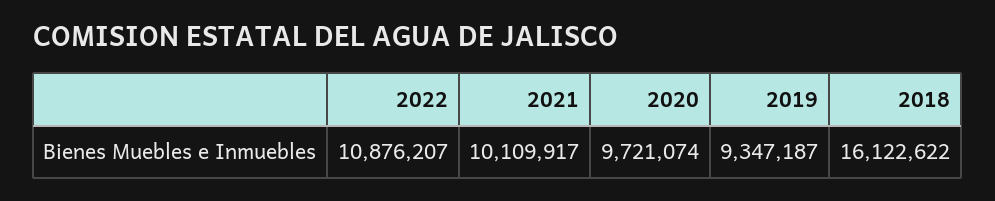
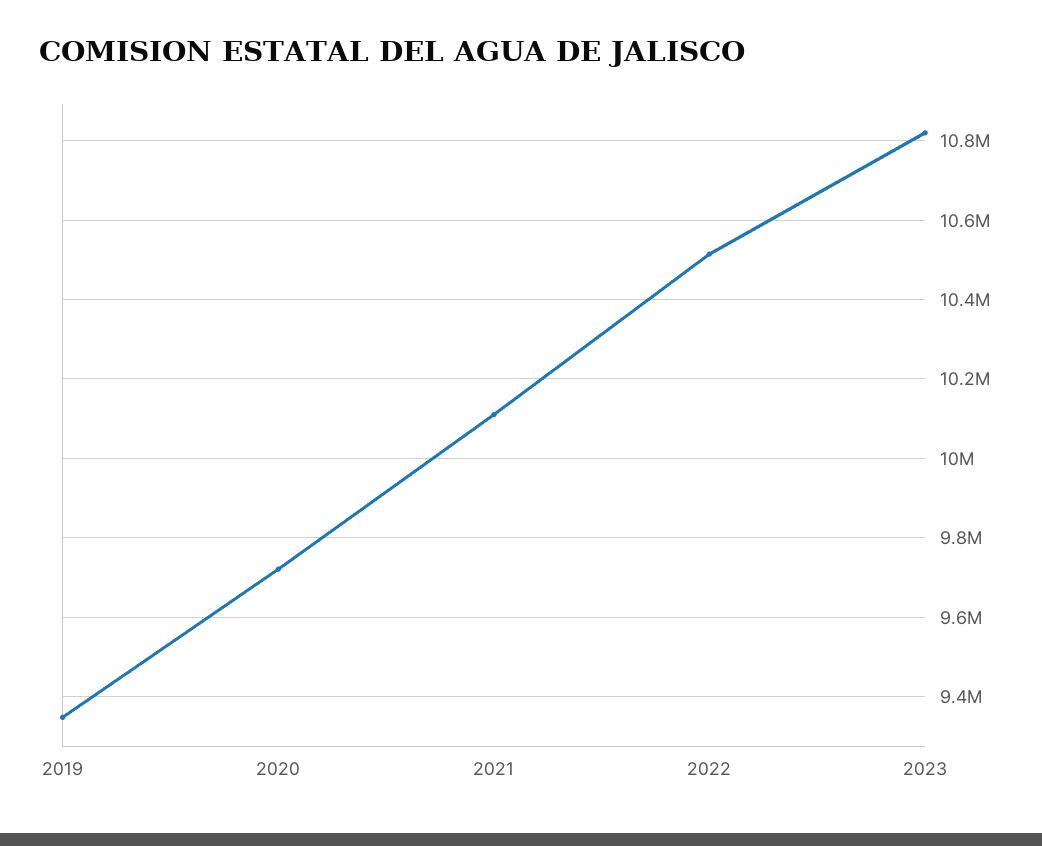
2022: 10876207 -> 10520000
2018: 16122622 -> none
2023: none -> 10820000

